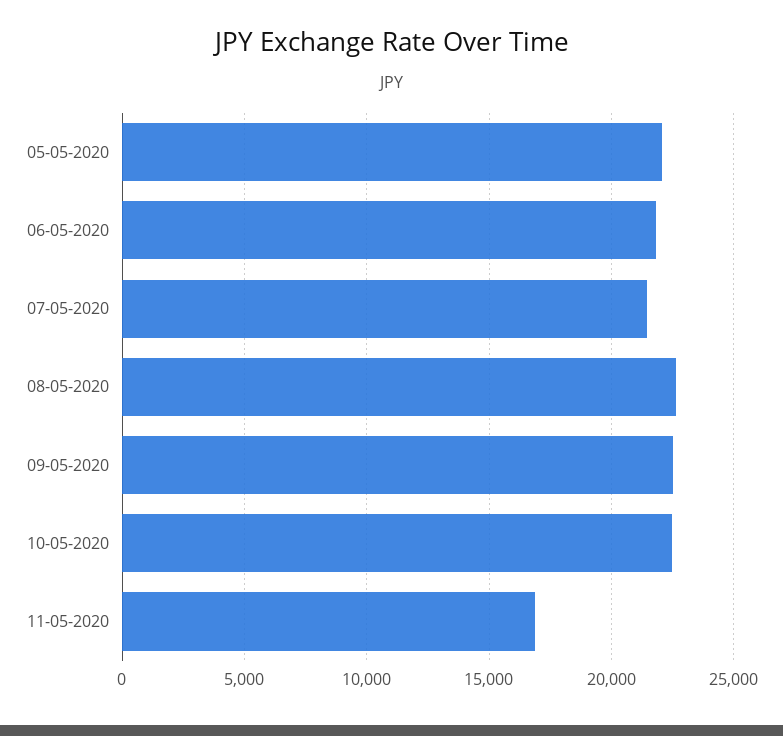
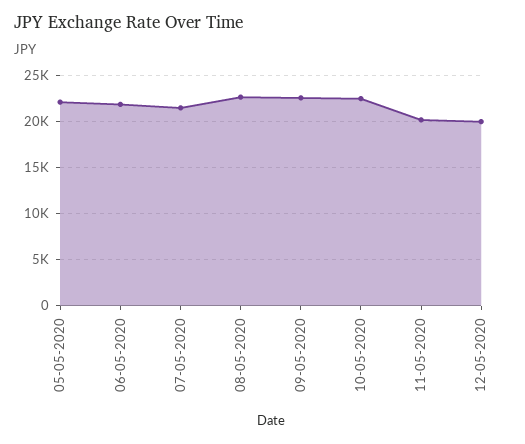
11-05-2020: 17000 -> 20000
12-05-2020: none -> 20000

